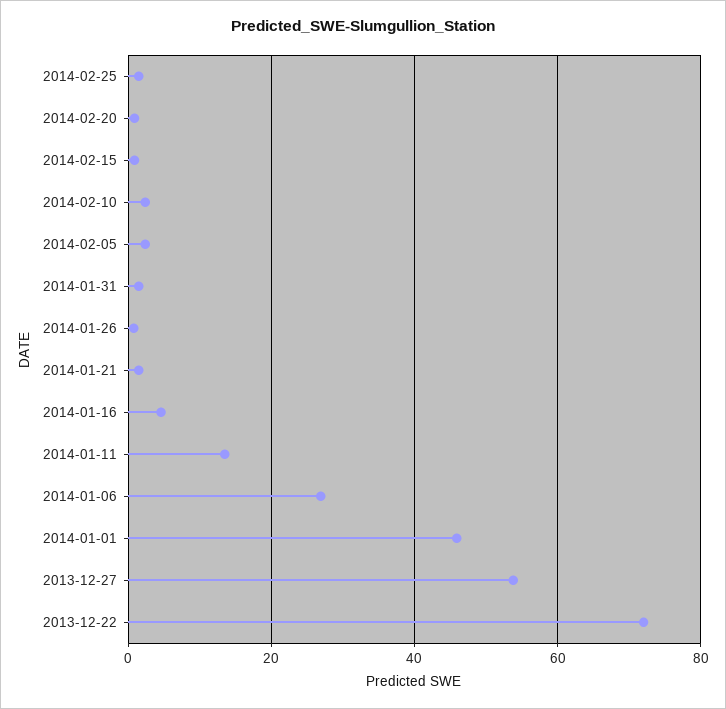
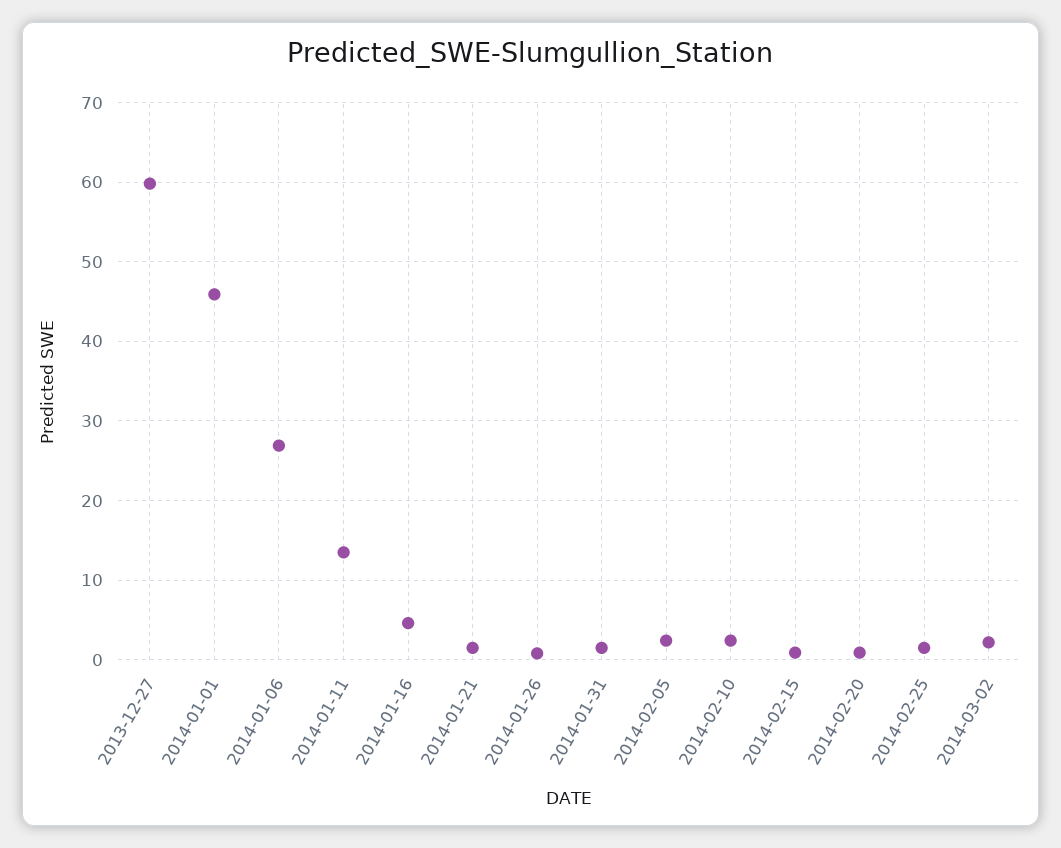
2013-12-27: 54 -> 60
2013-12-22: 72 -> none
2014-03-02: none -> 2

